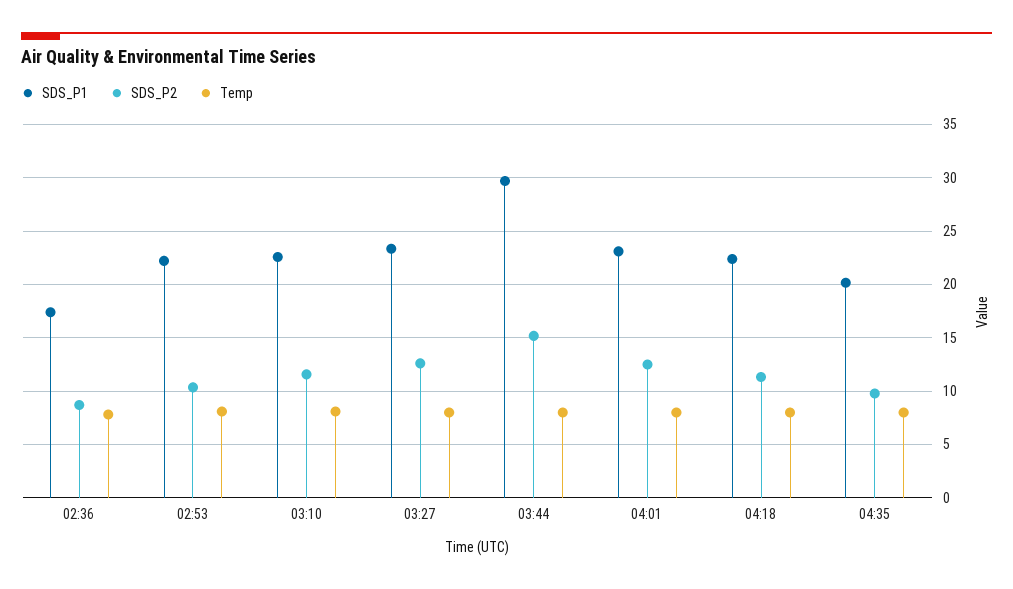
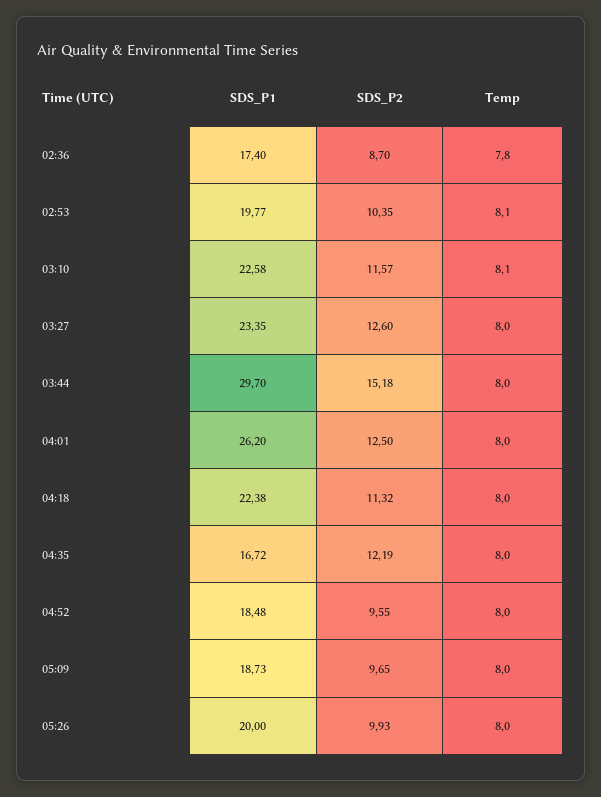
SDS_P1, 02:53: 22 -> 19.77
SDS_P1, 04:01: 23 -> 26.2
SDS_P1, 04:35: 20 -> 16.72
SDS_P2, 04:35: 10 -> 12.19
SDS_P1, 04:52: none -> 18.48
SDS_P2, 04:52: none -> 9.55
Temp, 04:52: none -> 8
SDS_P1, 05:09: none -> 18.73
SDS_P2, 05:09: none -> 9.65
Temp, 05:09: none -> 8
SDS_P1, 05:26: none -> 20
SDS_P2, 05:26: none -> 9.93
Temp, 05:26: none -> 8

